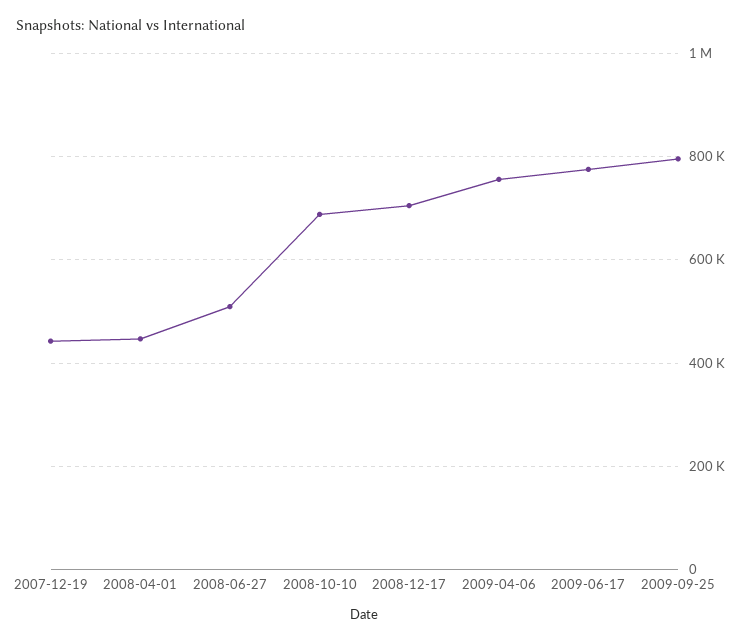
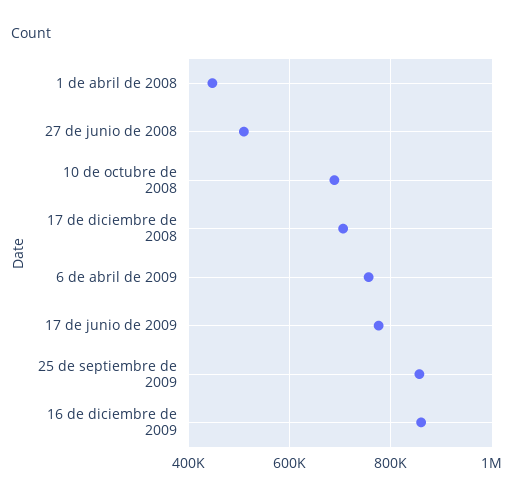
2007-12-19: 440000 -> none
2009-09-25: 800000 -> 860000
16 de diciembre de 2009: none -> 860000

